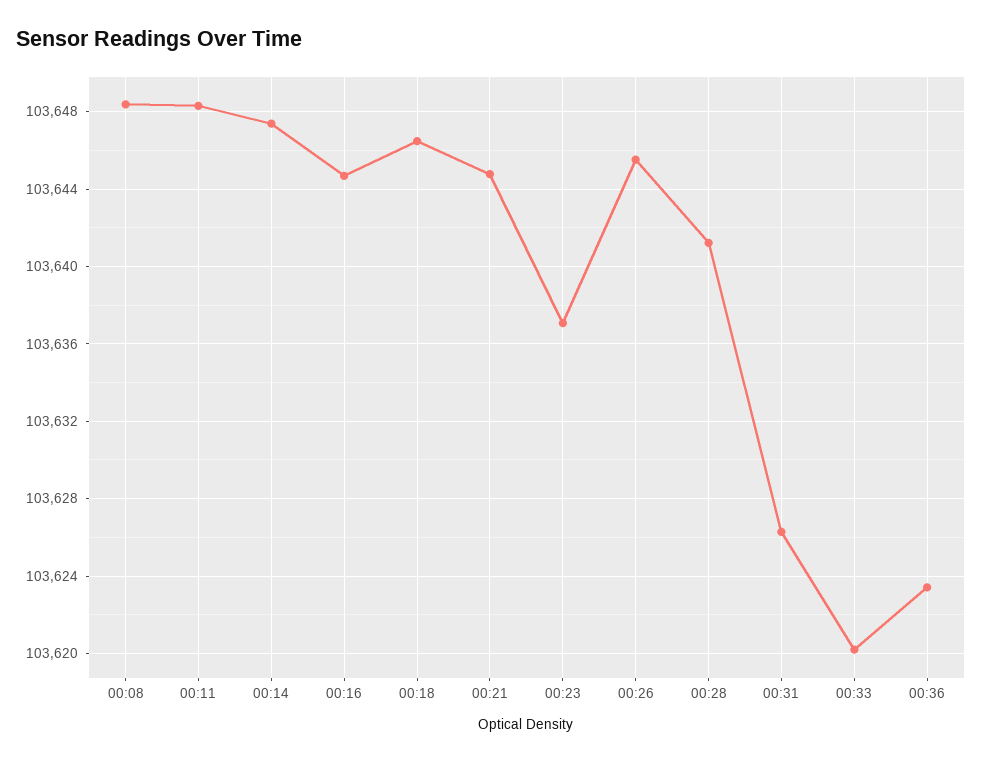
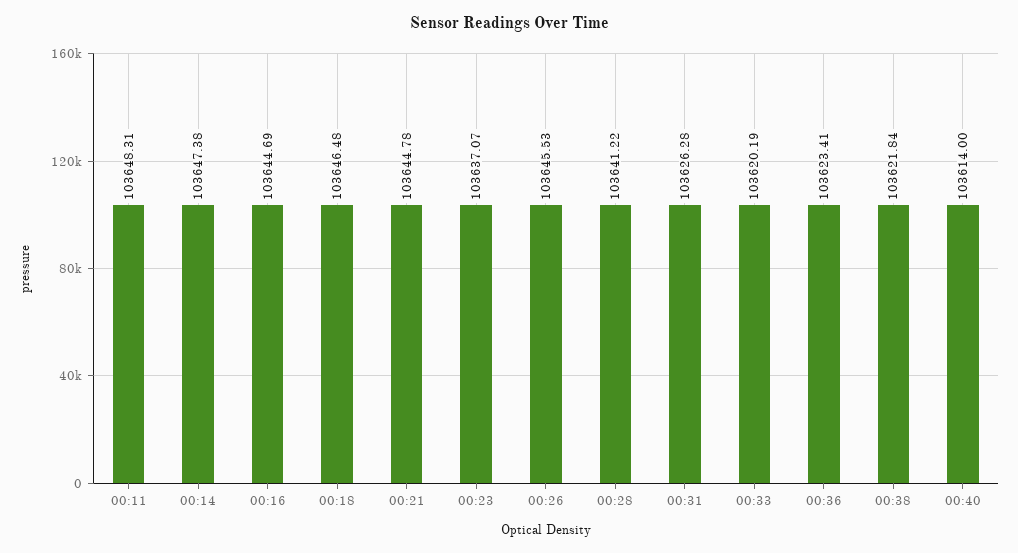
00:08: 103648.5 -> none
00:38: none -> 103621.84
00:40: none -> 103614

